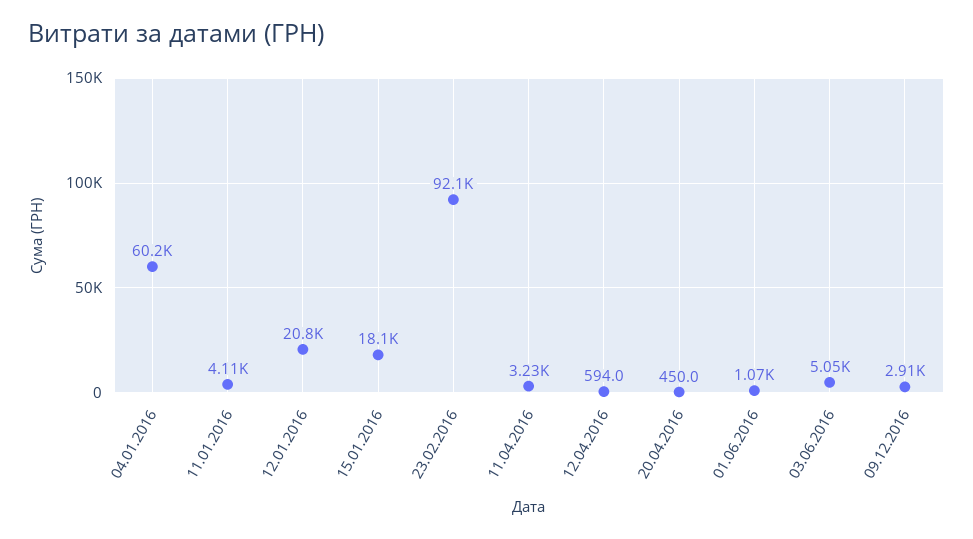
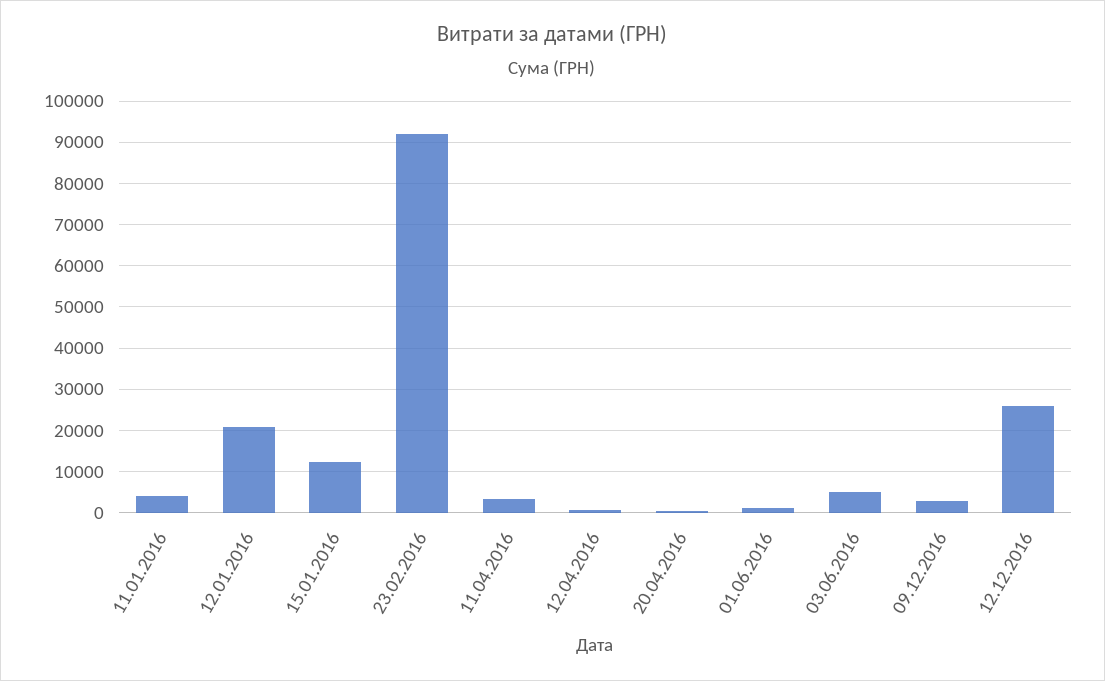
04.01.2016: 60200 -> none
15.01.2016: 18100 -> 12000
12.12.2016: none -> 26000

